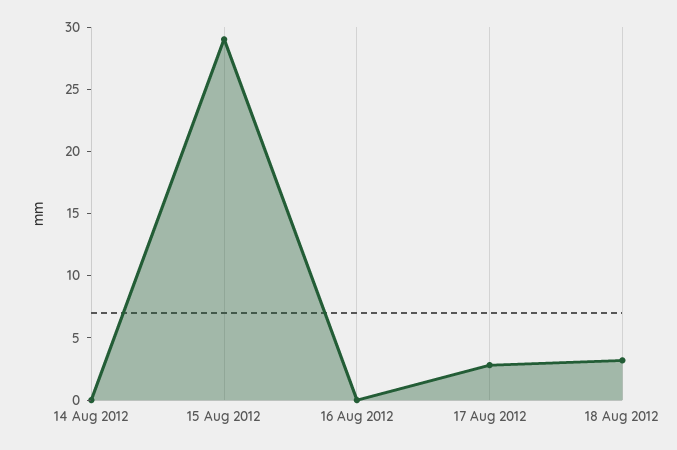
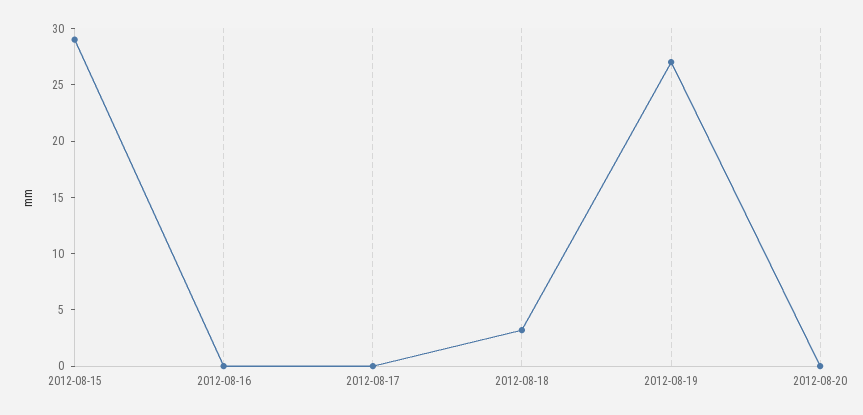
14 Aug 2012: 0 -> none
17 Aug 2012: 3 -> 0
2012-08-19: none -> 27
2012-08-20: none -> 0

